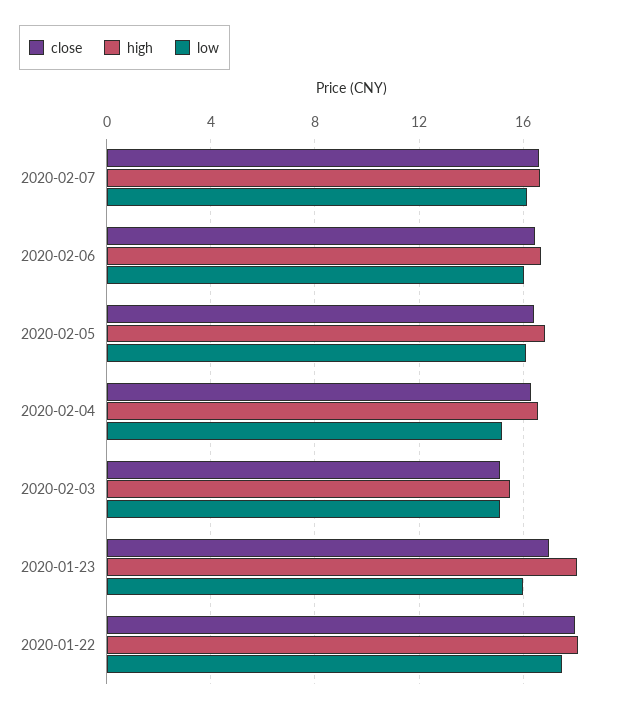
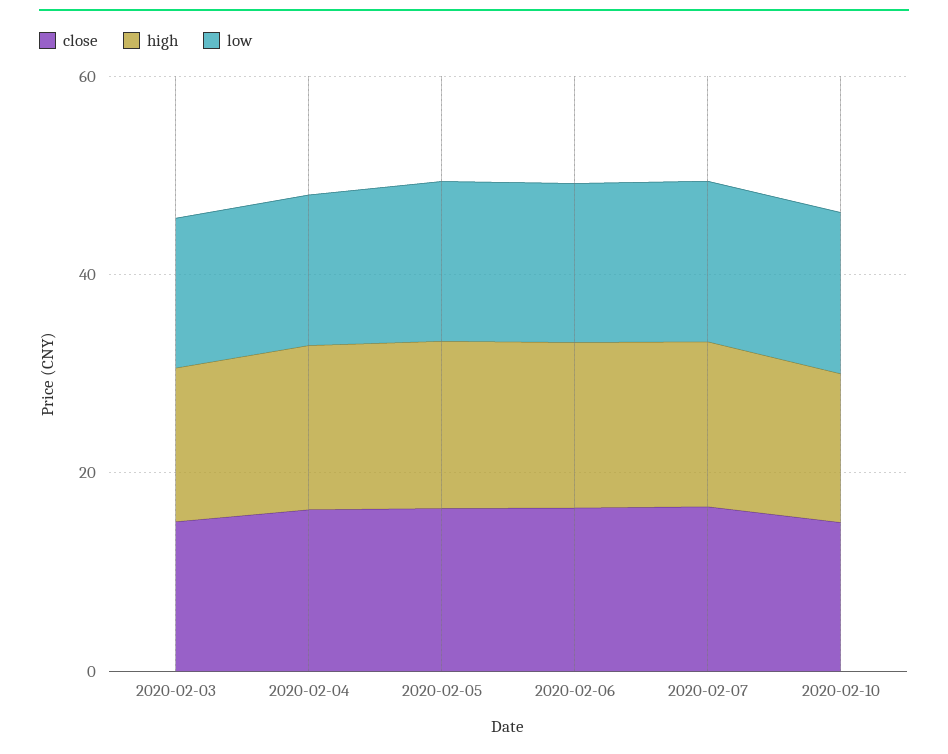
close, 2020-01-23: 17 -> none
high, 2020-01-23: 18 -> none
low, 2020-01-23: 16 -> none
close, 2020-01-22: 18 -> none
high, 2020-01-22: 18 -> none
low, 2020-01-22: 17.5 -> none
close, 2020-02-10: none -> 15
high, 2020-02-10: none -> 15
low, 2020-02-10: none -> 15

